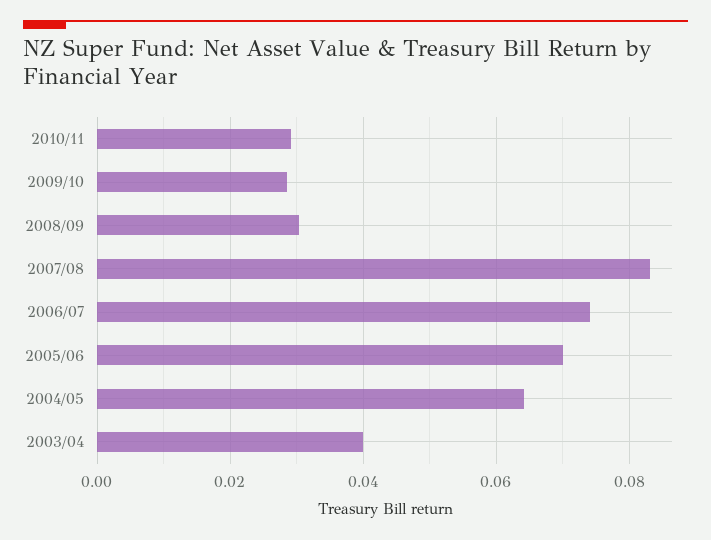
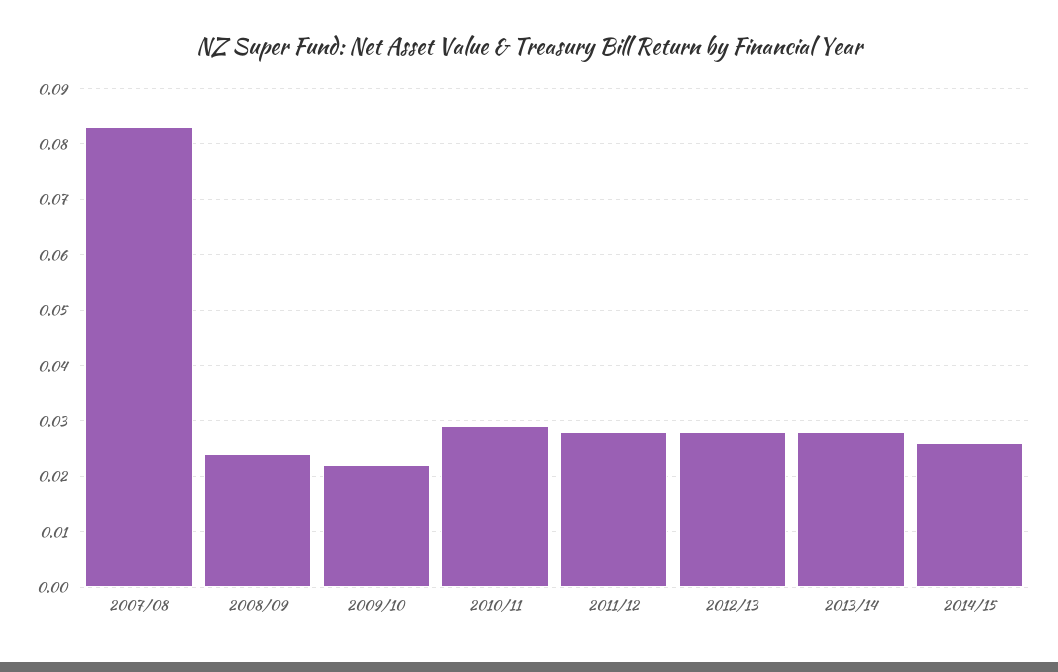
2009/10: 0.028 -> 0.022
2008/09: 0.03 -> 0.024
2006/07: 0.074 -> none
2005/06: 0.07 -> none
2004/05: 0.064 -> none
2003/04: 0.04 -> none
2011/12: none -> 0.028
2012/13: none -> 0.028
2013/14: none -> 0.028
2014/15: none -> 0.026

